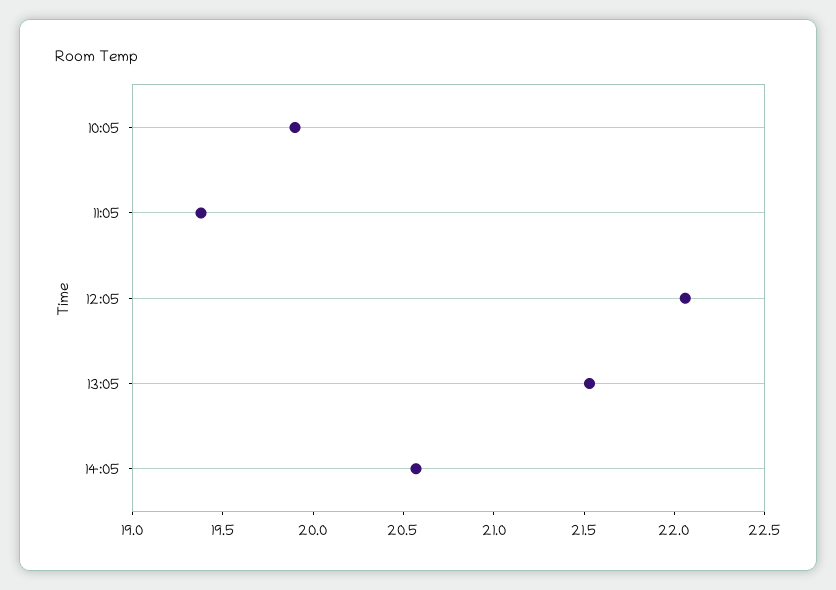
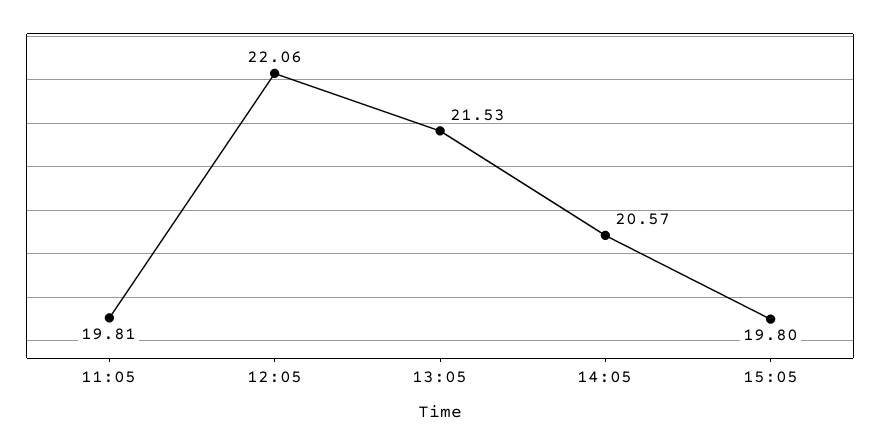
10:05: 19.9 -> none
11:05: 19.4 -> 19.81
15:05: none -> 19.8

